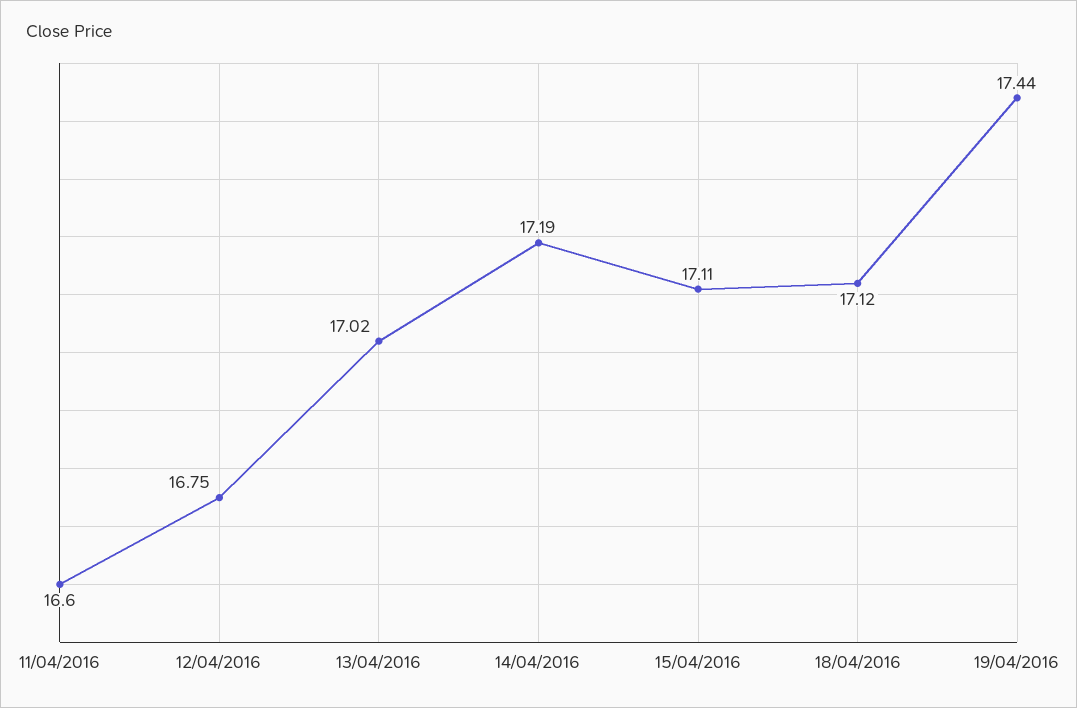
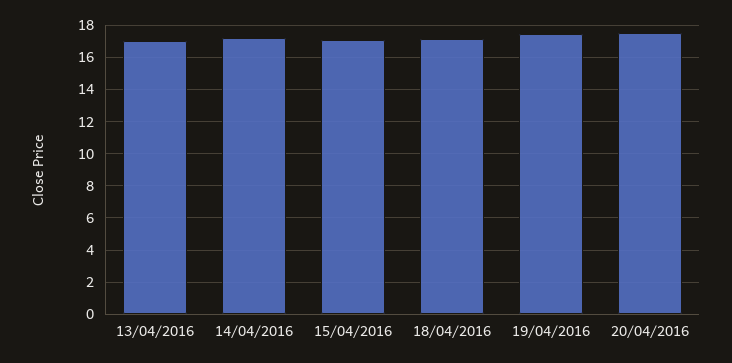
11/04/2016: 16.6 -> none
12/04/2016: 16.75 -> none
20/04/2016: none -> 17.5

